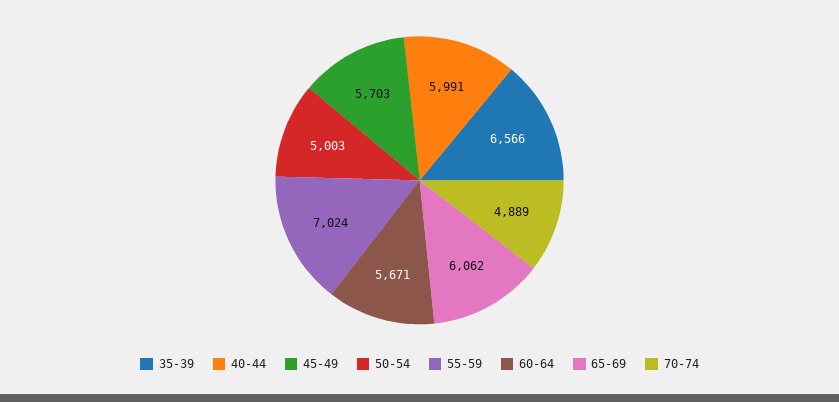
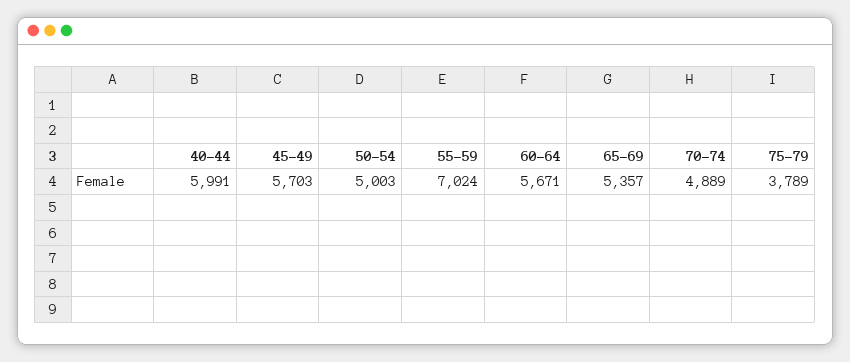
35-39: 6566 -> none
65-69: 6062 -> 5357
75-79: none -> 3789

